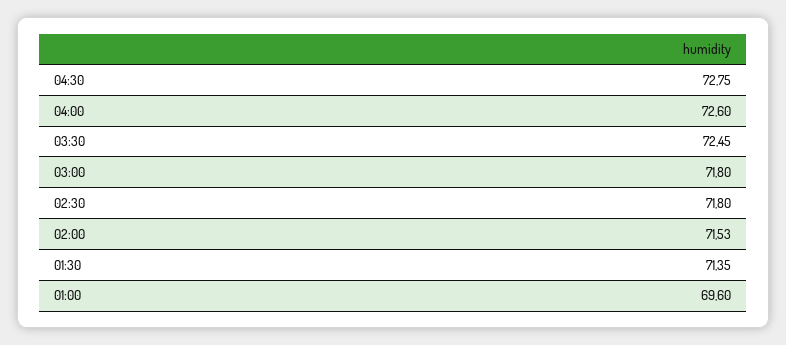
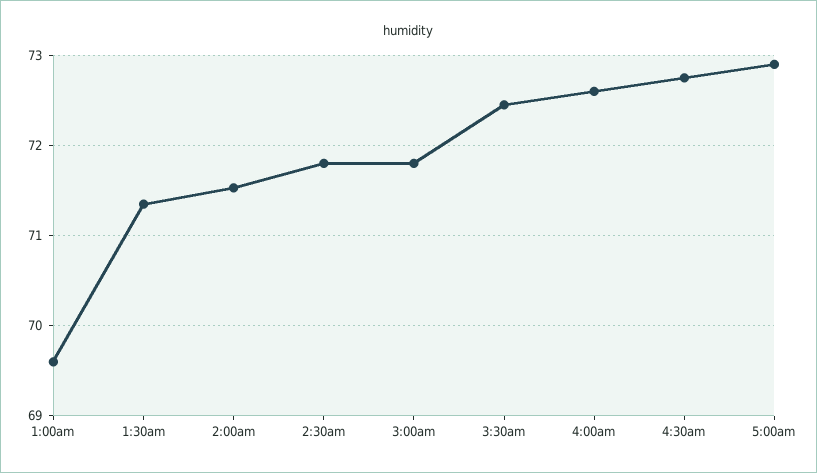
5:00am: none -> 72.9

